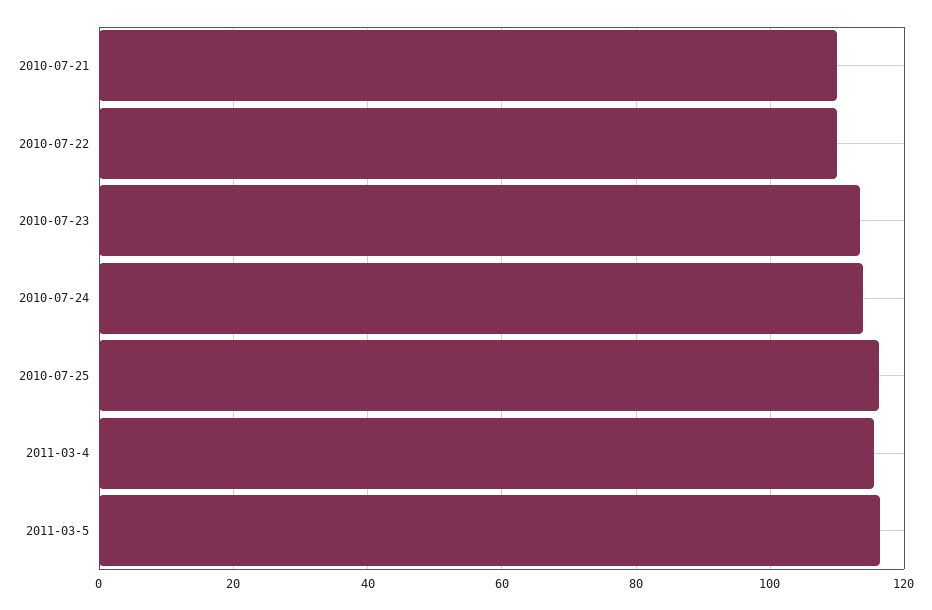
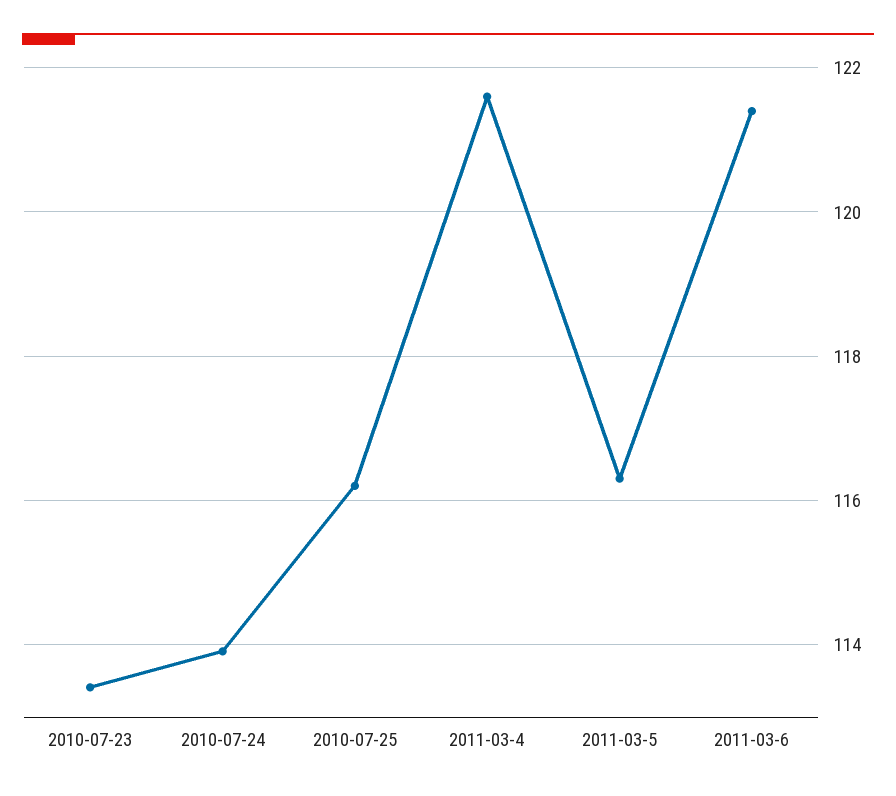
2010-07-21: 110 -> none
2010-07-22: 110 -> none
2011-03-4: 116 -> 121.5
2011-03-6: none -> 121.5

